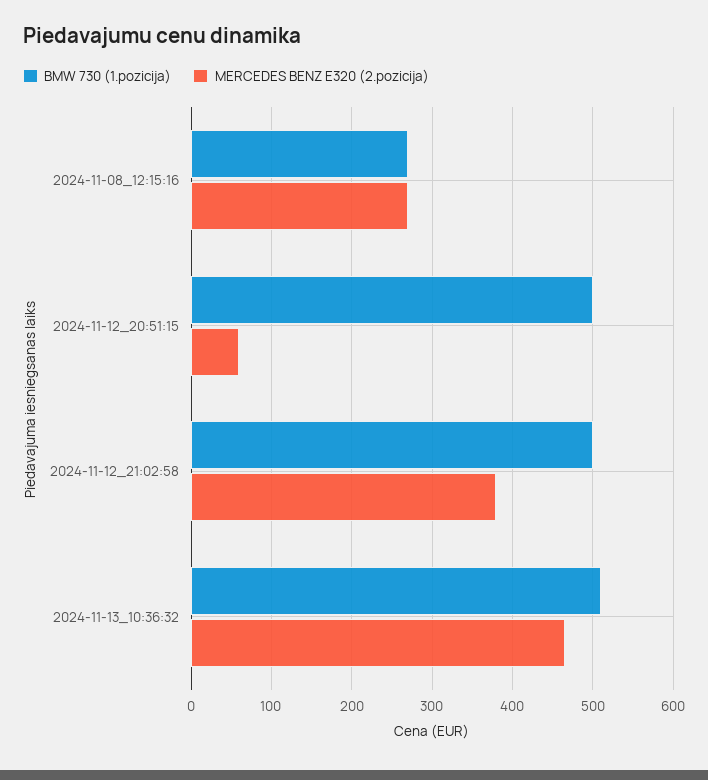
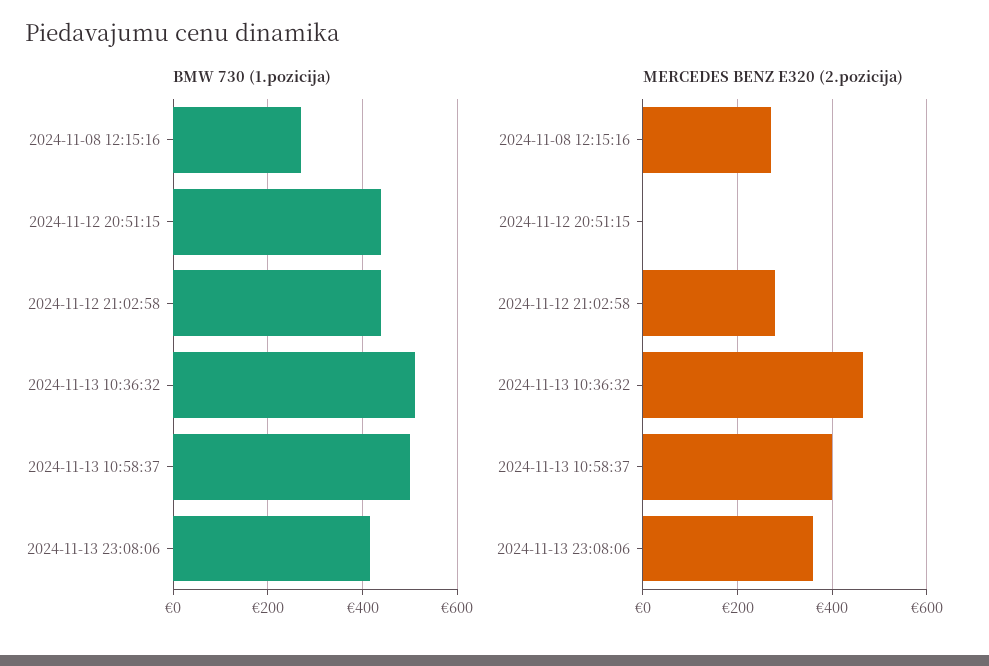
BMW 730 (1.pozicija), 2024-11-12_20:51:15: 500 -> 440
MERCEDES BENZ E320 (2.pozicija), 2024-11-12_20:51:15: 60 -> 0
BMW 730 (1.pozicija), 2024-11-12_21:02:58: 500 -> 440
MERCEDES BENZ E320 (2.pozicija), 2024-11-12_21:02:58: 380 -> 280
BMW 730 (1.pozicija), 2024-11-13 10:58:37: none -> 500
BMW 730 (1.pozicija), 2024-11-13 23:08:06: none -> 420
MERCEDES BENZ E320 (2.pozicija), 2024-11-13 10:58:37: none -> 400
MERCEDES BENZ E320 (2.pozicija), 2024-11-13 23:08:06: none -> 360

